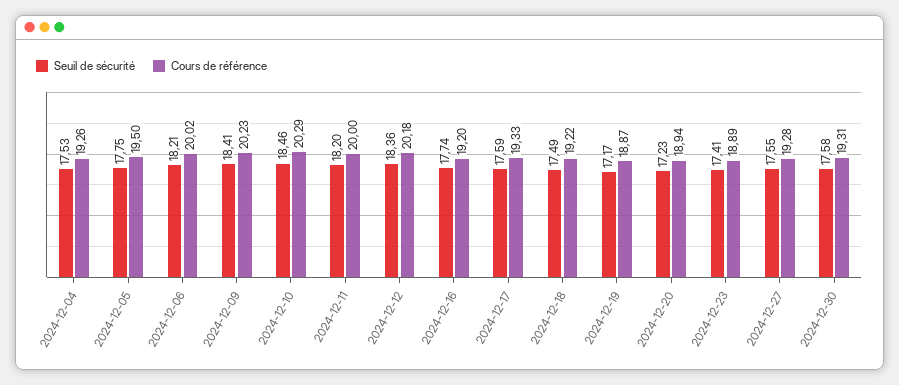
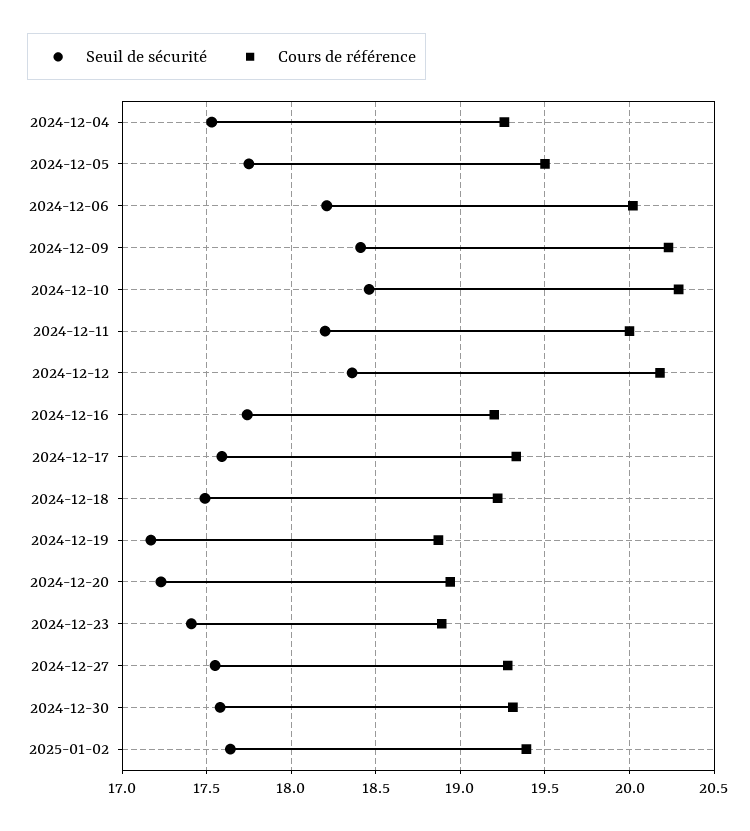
Seuil de sécurité, 2025-01-02: none -> 17.65
Cours de référence, 2025-01-02: none -> 19.4

